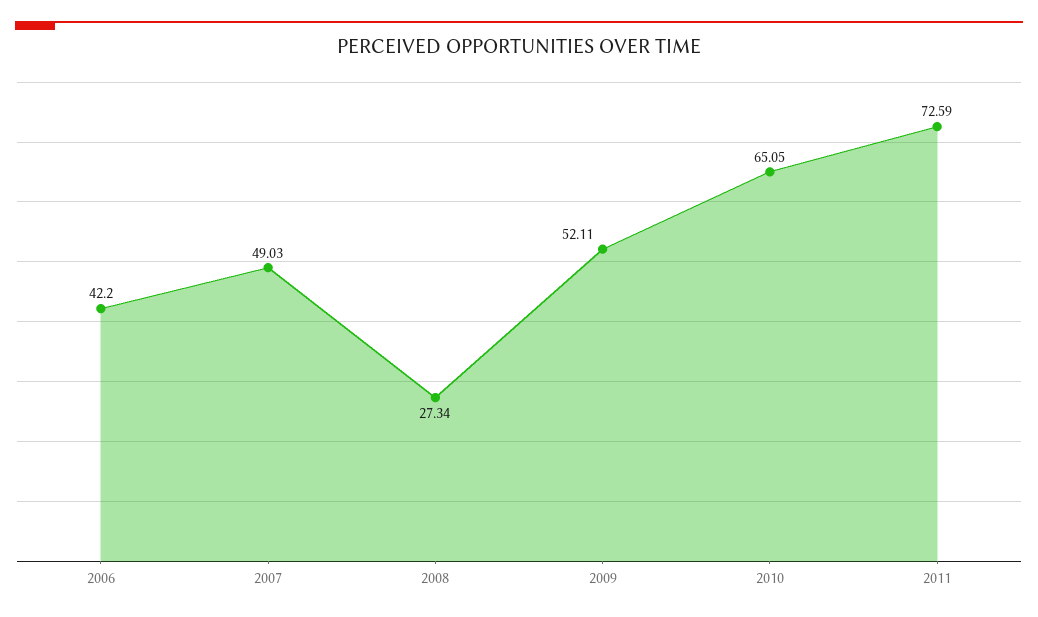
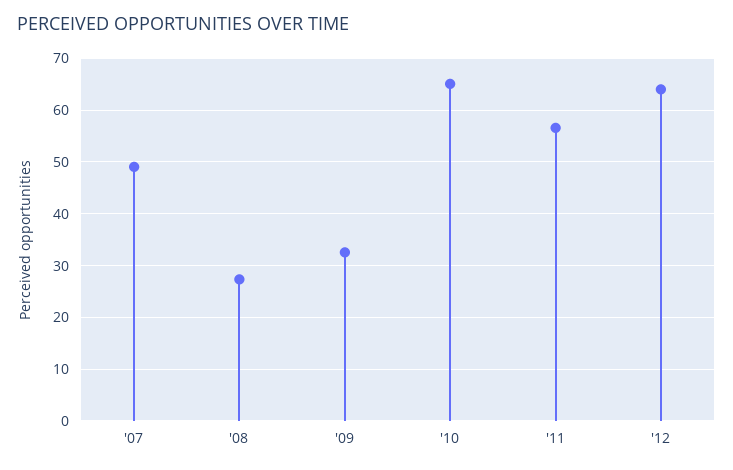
2006: 42.2 -> none
2009: 52.11 -> 32
2011: 72.59 -> 56
'12: none -> 64

